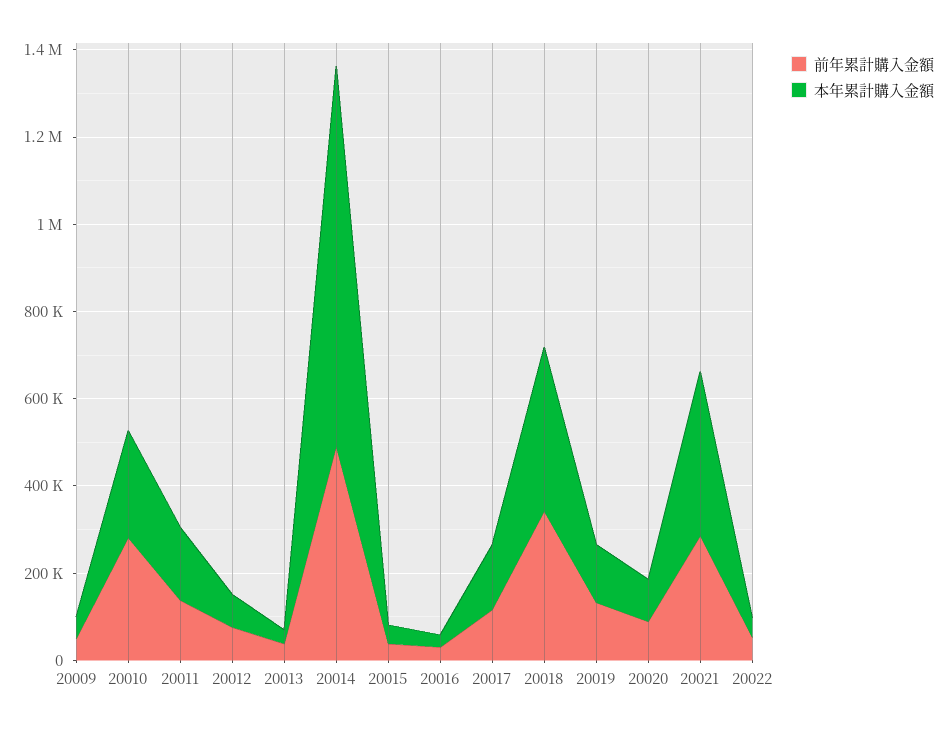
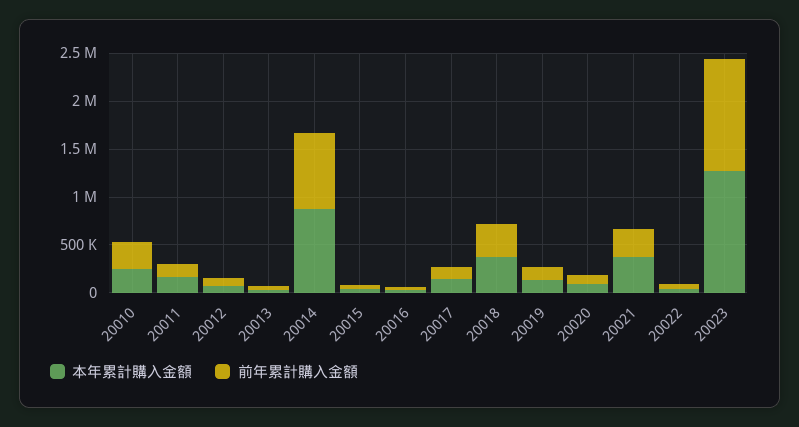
前年累計購入金額, 20009: 50000 -> none
本年累計購入金額, 20009: 50000 -> none
前年累計購入金額, 20014: 500000 -> 800000
本年累計購入金額, 20023: none -> 1300000
前年累計購入金額, 20023: none -> 1200000

